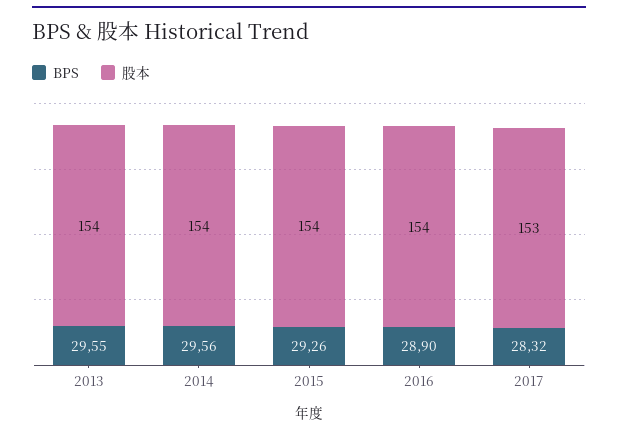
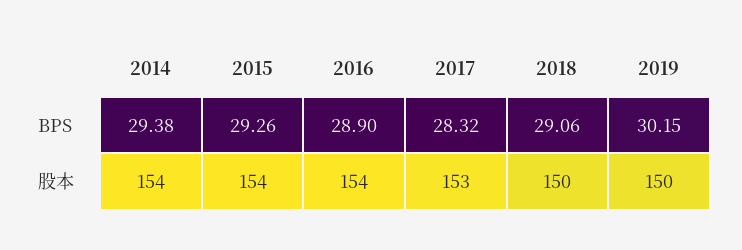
BPS, 2013: 29.55 -> none
股本, 2013: 154 -> none
BPS, 2014: 29.56 -> 29.38
BPS, 2018: none -> 29.06
BPS, 2019: none -> 30.15
股本, 2018: none -> 150
股本, 2019: none -> 150

